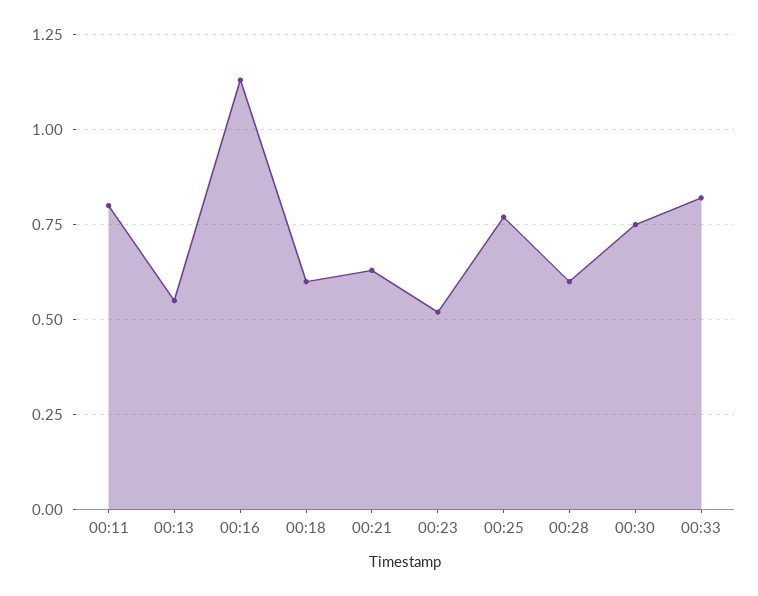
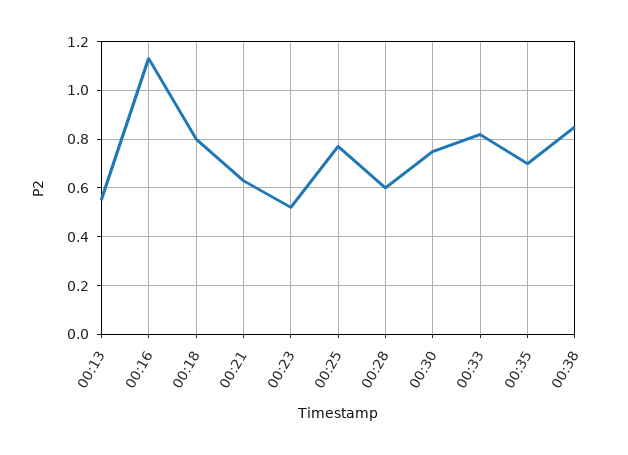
00:11: 0.8 -> none
00:18: 0.6 -> 0.8
00:35: none -> 0.7
00:38: none -> 0.85

